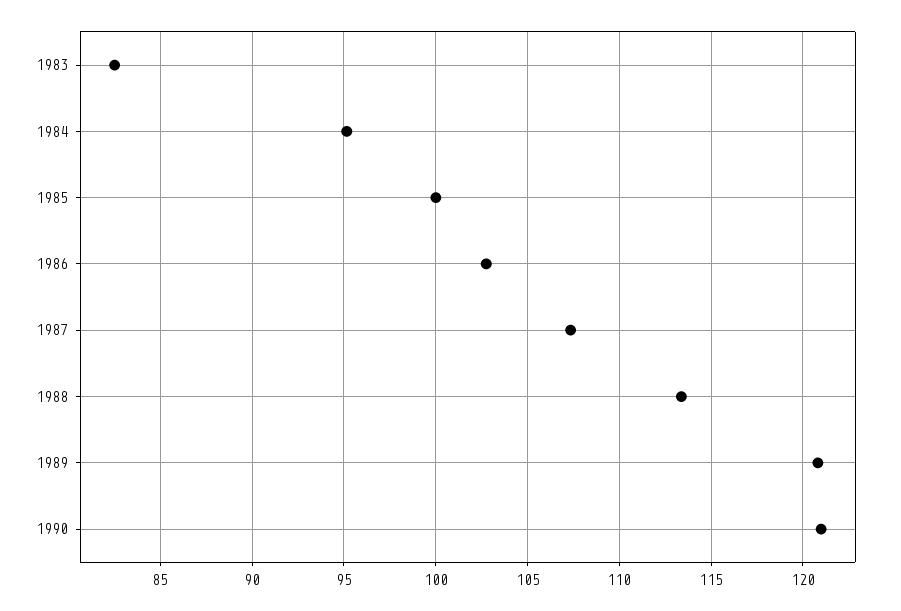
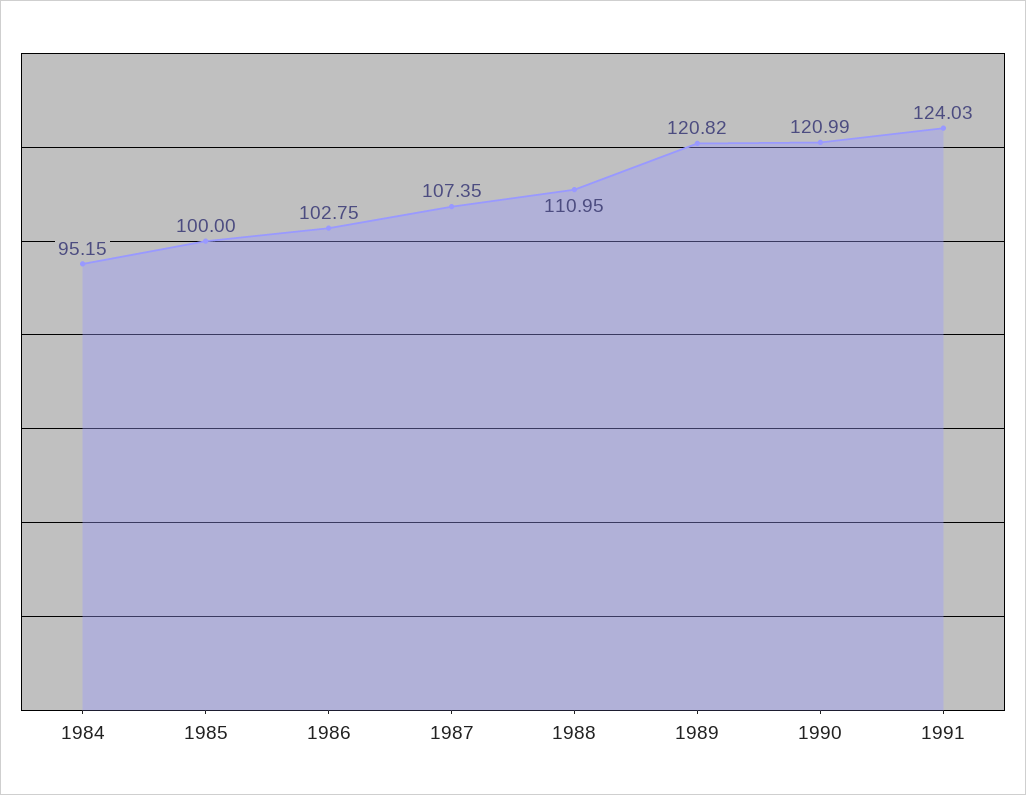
1983: 82.5 -> none
1988: 113.5 -> 110.95
1991: none -> 124.03

